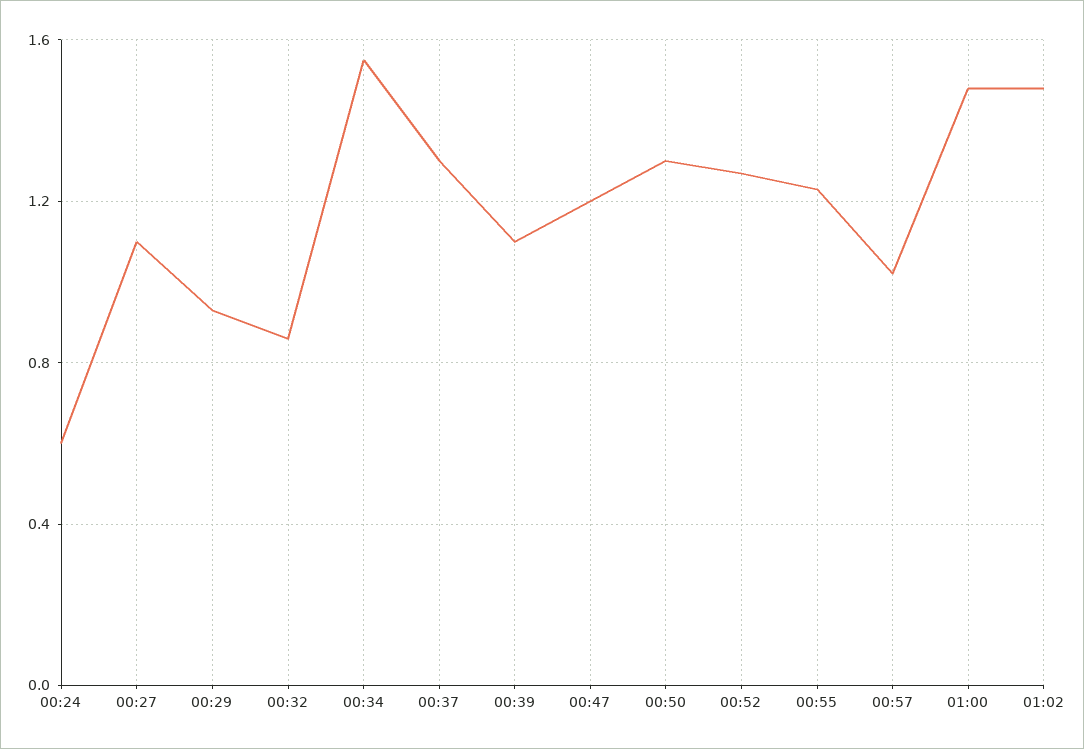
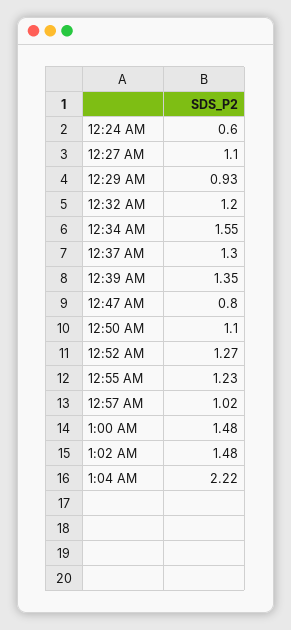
00:32: 0.85 -> 1.2
00:39: 1.1 -> 1.35
00:47: 1.2 -> 0.8
00:50: 1.3 -> 1.1
1:04 AM: none -> 2.22

